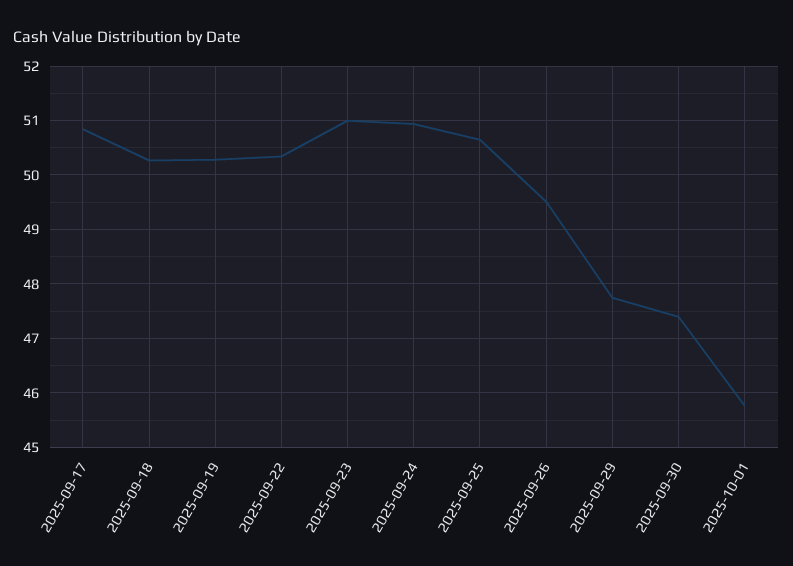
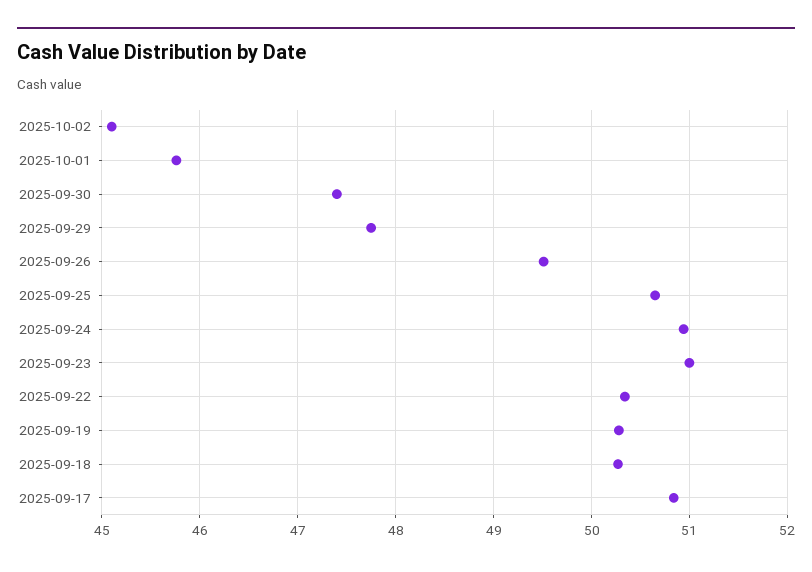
2025-10-02: none -> 45.1

